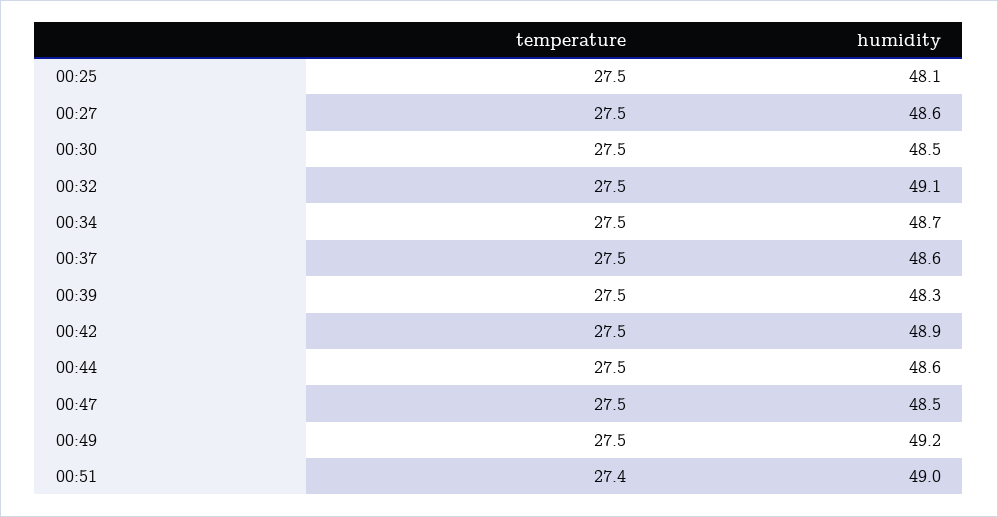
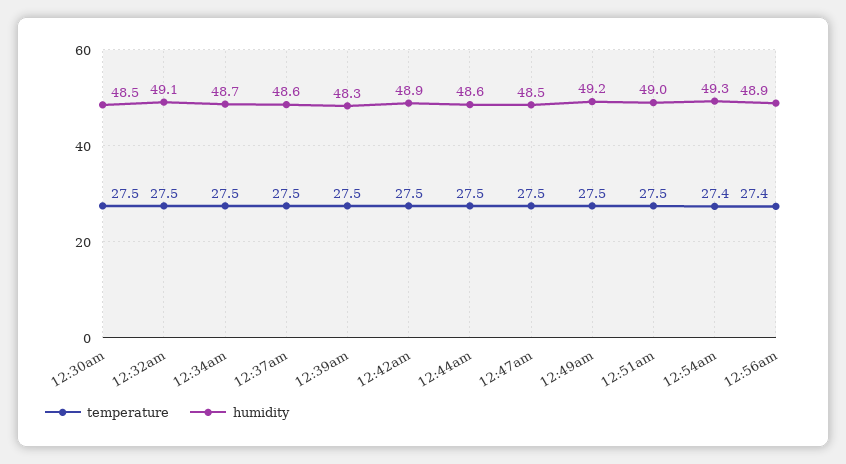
temperature, 00:25: 27.5 -> none
humidity, 00:25: 48.1 -> none
temperature, 00:27: 27.5 -> none
humidity, 00:27: 48.6 -> none
temperature, 00:51: 27.4 -> 27.5
temperature, 12:54am: none -> 27.4
humidity, 12:54am: none -> 49.3
temperature, 12:56am: none -> 27.4
humidity, 12:56am: none -> 48.9

